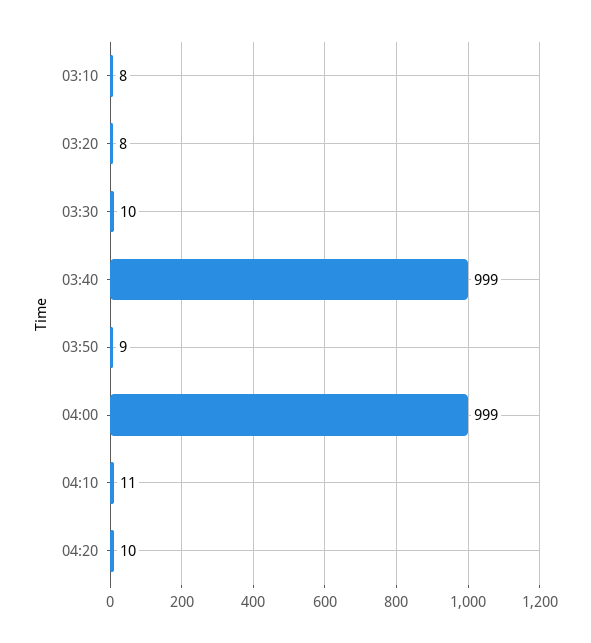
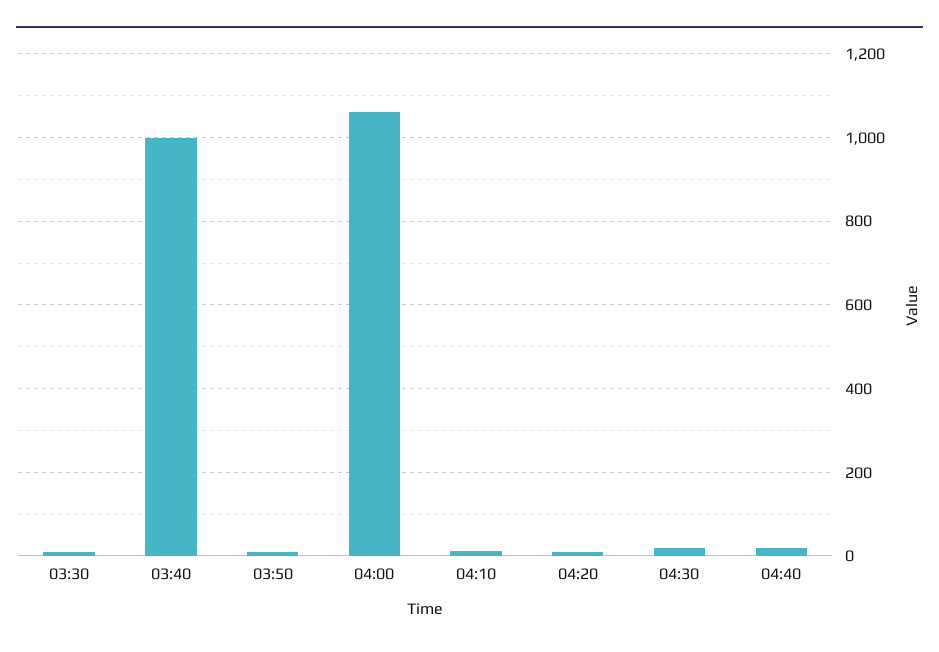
03:10: 8 -> none
03:20: 8 -> none
04:00: 999 -> 1060
04:30: none -> 20
04:40: none -> 20

